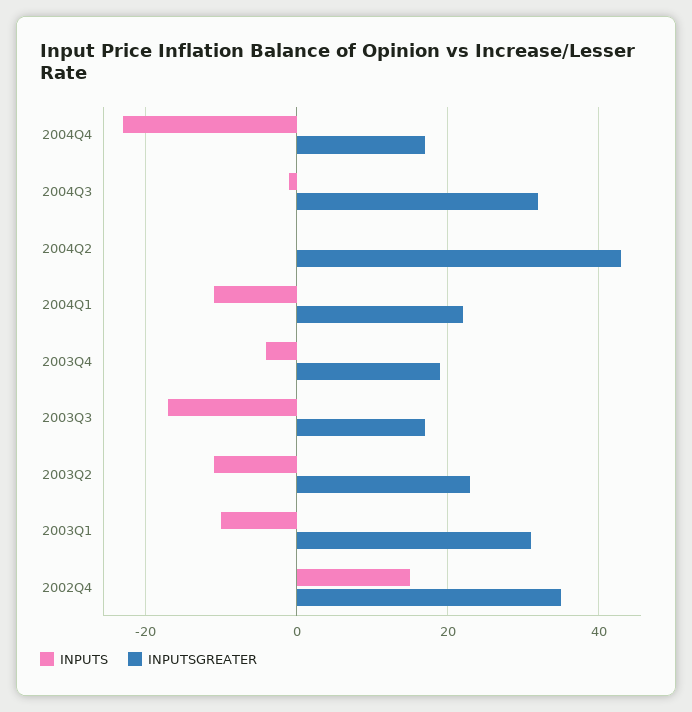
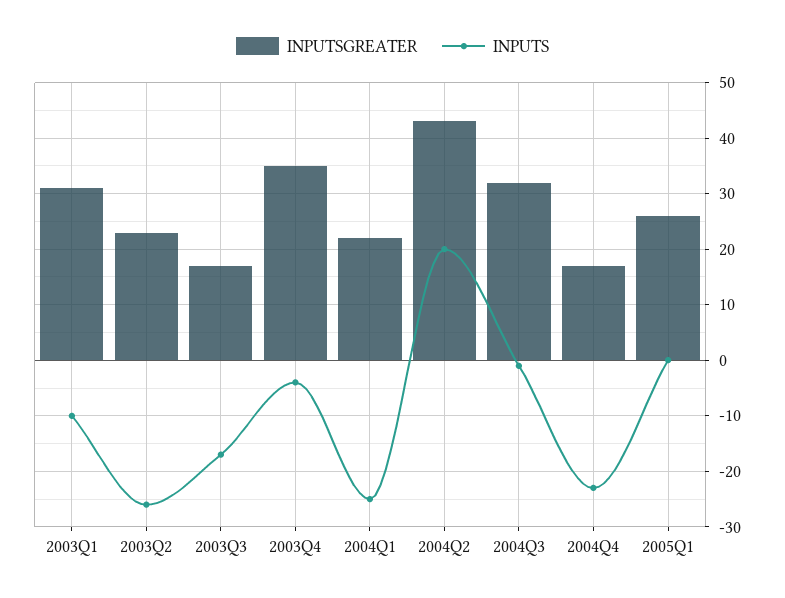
INPUTS, 2004Q2: 0 -> 20
INPUTS, 2004Q1: -10 -> -25
INPUTSGREATER, 2003Q4: 20 -> 35
INPUTS, 2003Q2: -10 -> -25
INPUTS, 2002Q4: 15 -> none
INPUTSGREATER, 2002Q4: 35 -> none
INPUTSGREATER, 2005Q1: none -> 25
INPUTS, 2005Q1: none -> 0

